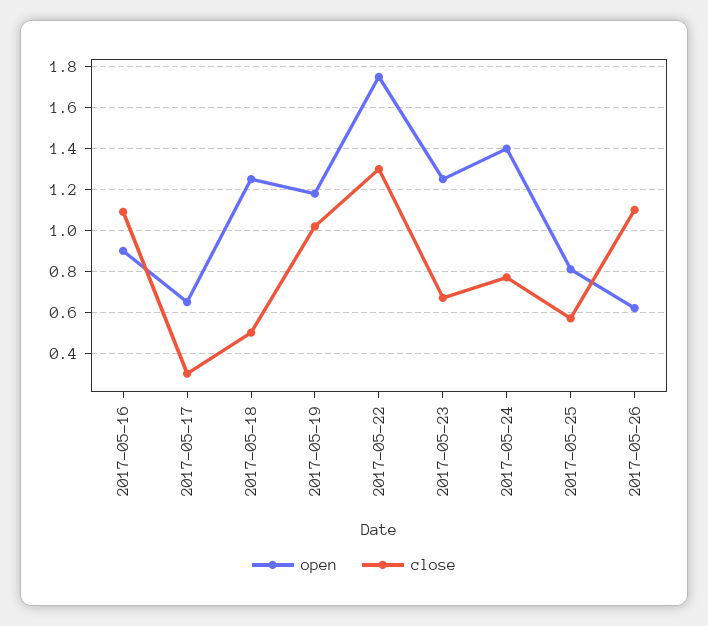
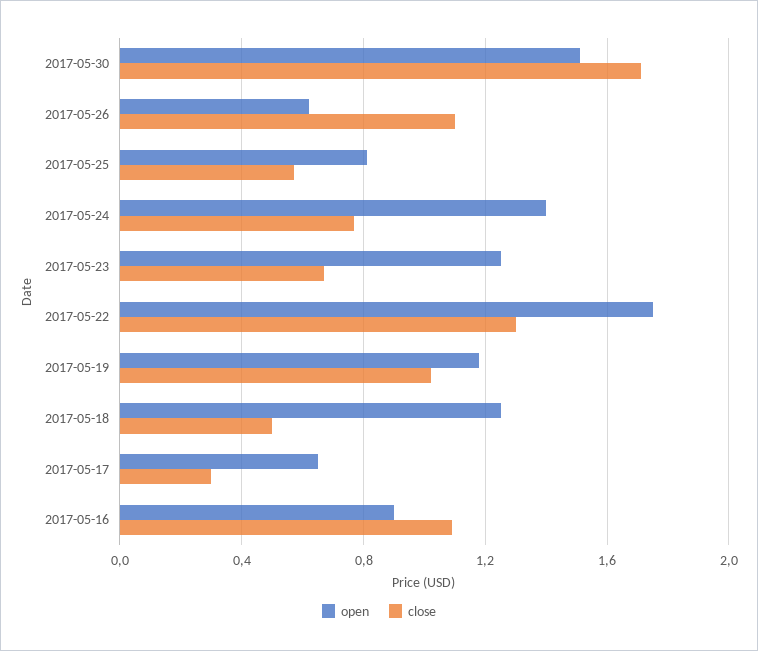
open, 2017-05-30: none -> 1.5
close, 2017-05-30: none -> 1.7

